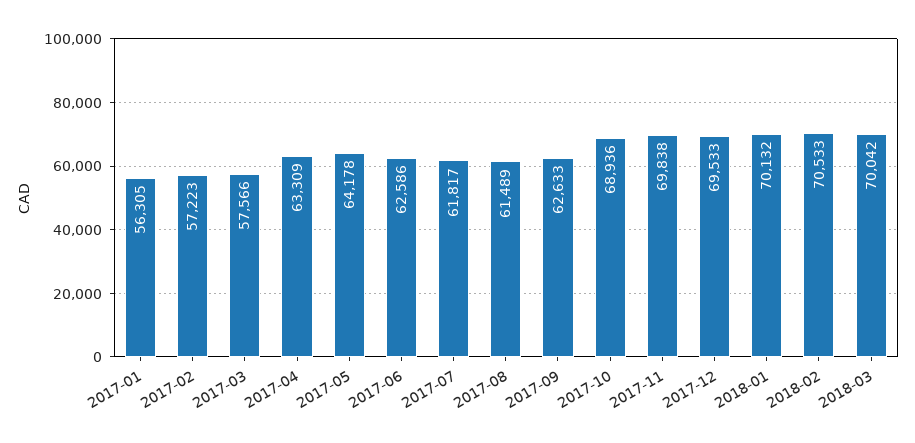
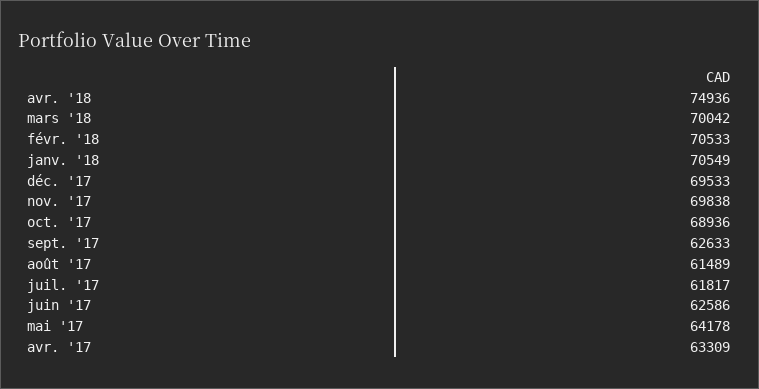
2017-01: 56305 -> none
2017-02: 57223 -> none
2017-03: 57566 -> none
2018-01: 70132 -> 70549
avr. '18: none -> 74936

